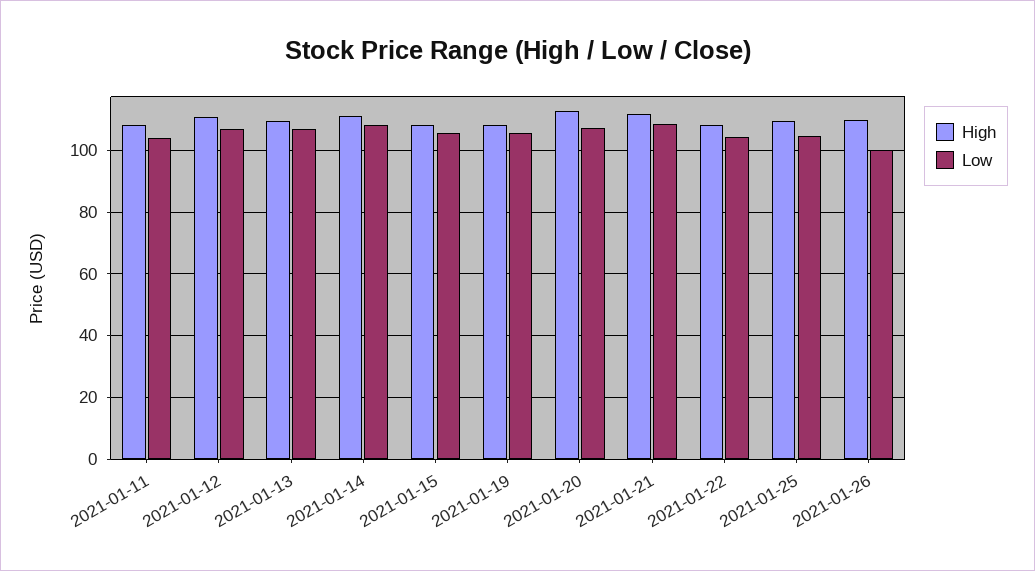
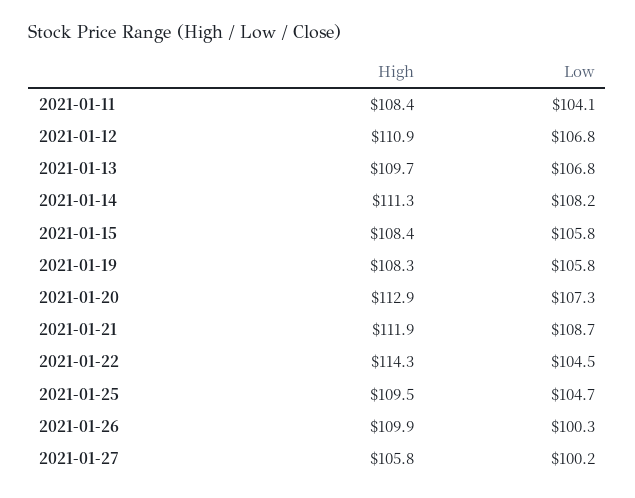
High, 2021-01-22: 108 -> 114.3
High, 2021-01-27: none -> 105.8
Low, 2021-01-27: none -> 100.2

